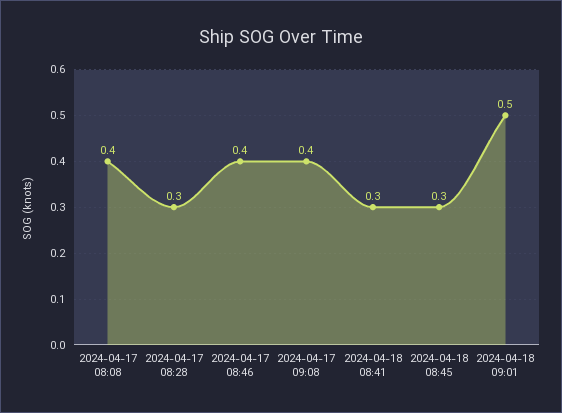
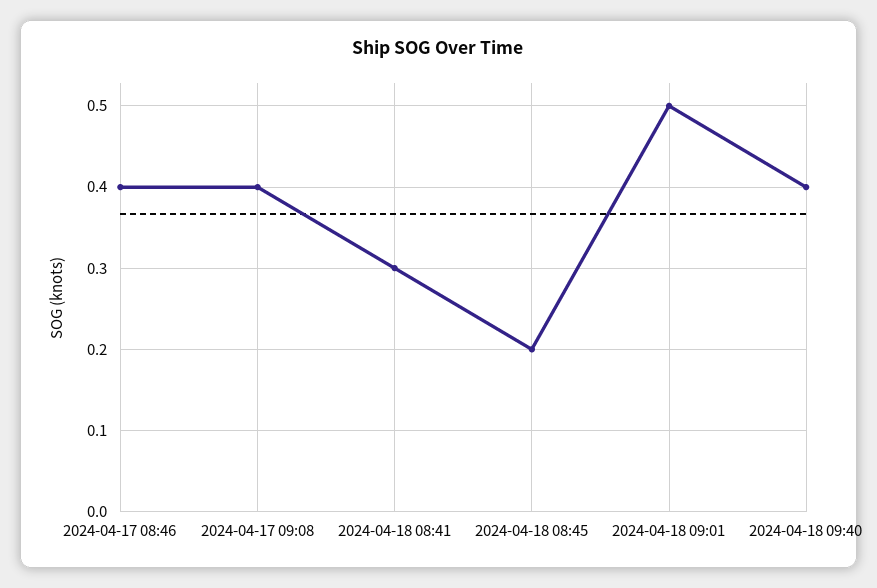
2024-04-17 08:08: 0.4 -> none
2024-04-17 08:28: 0.3 -> none
2024-04-18 08:45: 0.3 -> 0.2
2024-04-18 09:40: none -> 0.4

